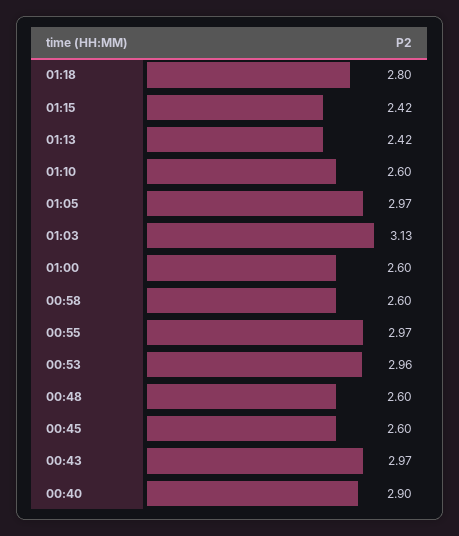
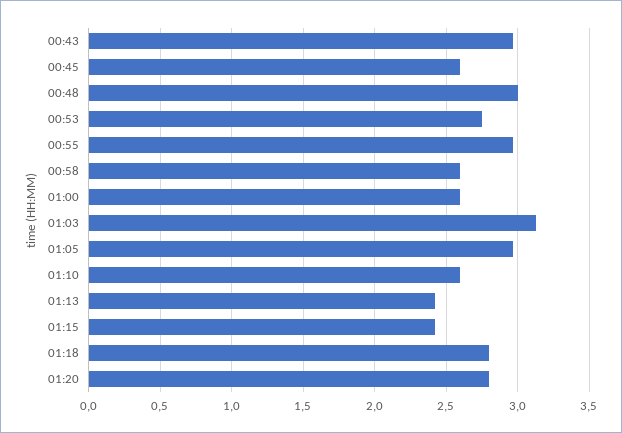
00:53: 2.96 -> 2.75
00:48: 2.6 -> 3
00:40: 2.9 -> none
01:20: none -> 2.8

